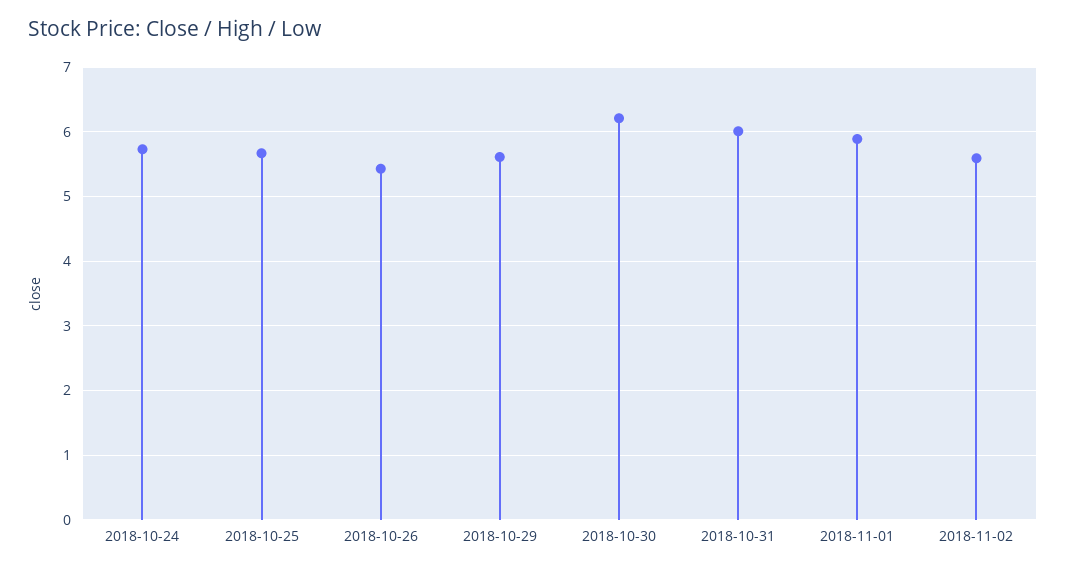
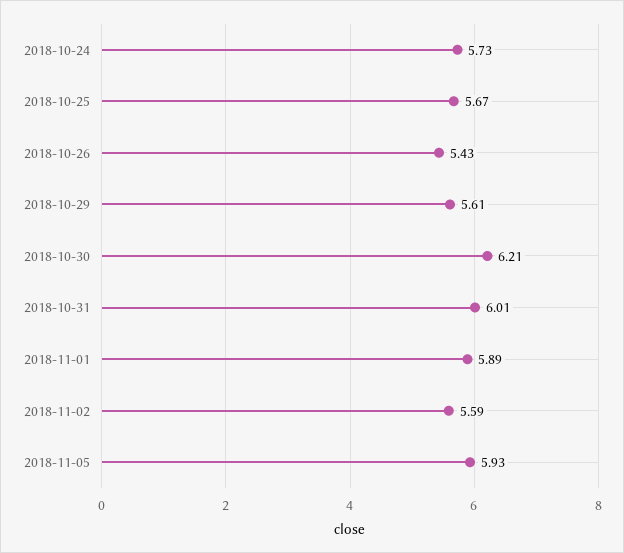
2018-11-05: none -> 5.93

